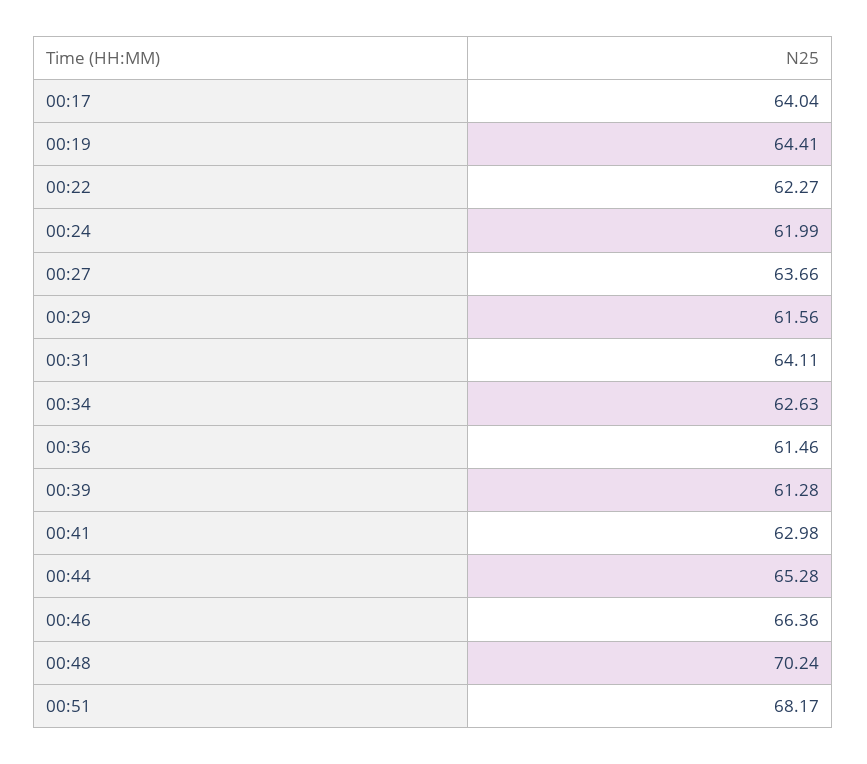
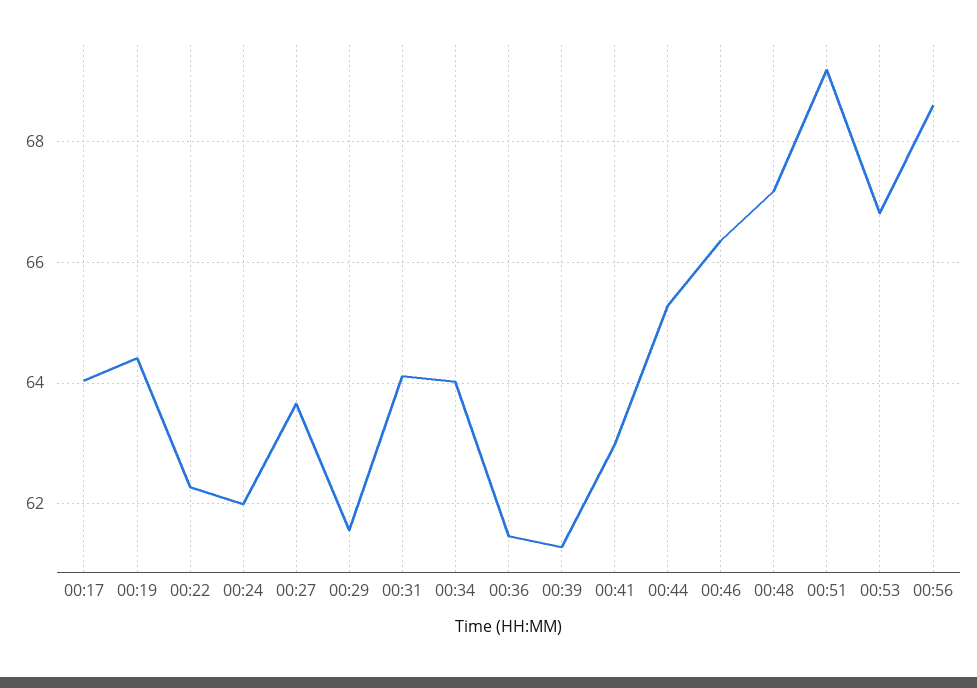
00:34: 62.63 -> 64
00:48: 70.24 -> 67.2
00:51: 68.17 -> 69.2
00:53: none -> 66.8
00:56: none -> 68.6

